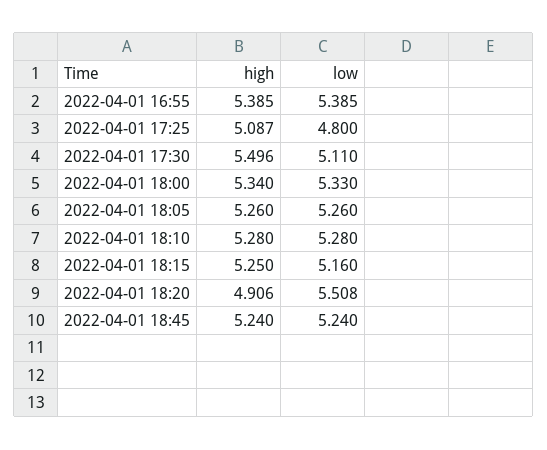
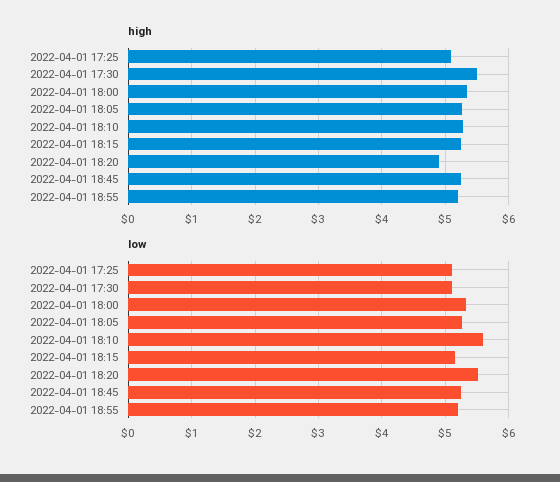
high, 2022-04-01 16:55: 5.385 -> none
low, 2022-04-01 16:55: 5.385 -> none
low, 2022-04-01 17:25: 4.8 -> 5.1
low, 2022-04-01 18:10: 5.28 -> 5.6
high, 2022-04-01 18:55: none -> 5.2
low, 2022-04-01 18:55: none -> 5.2

